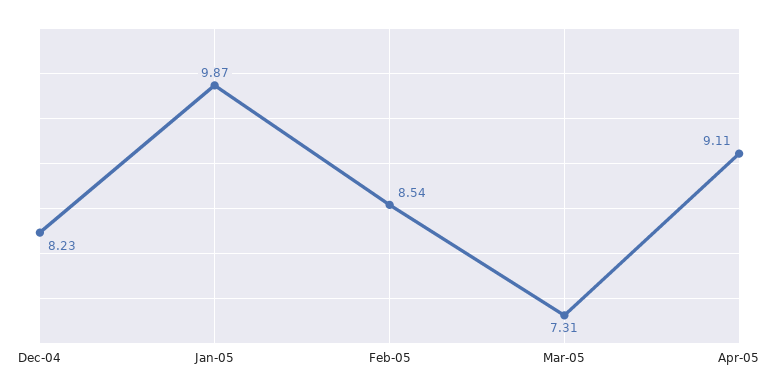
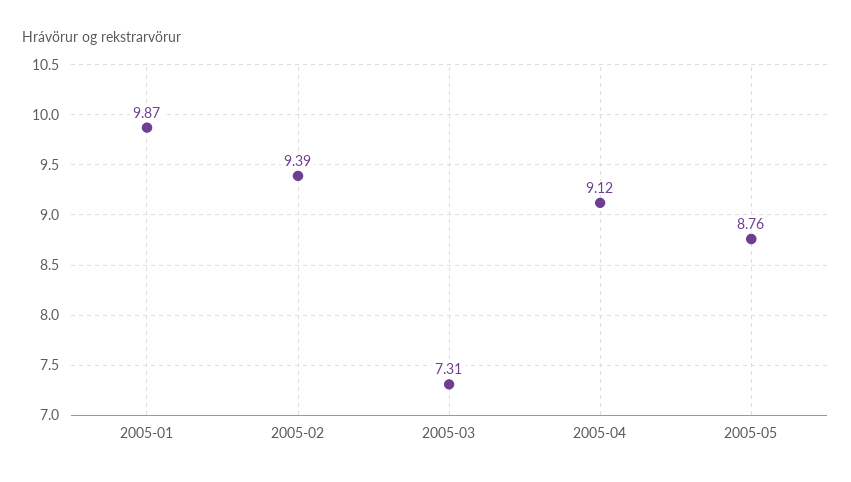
Dec-04: 8.23 -> none
Feb-05: 8.54 -> 9.39
Apr-05: 9.11 -> 9.12
2005-05: none -> 8.76

